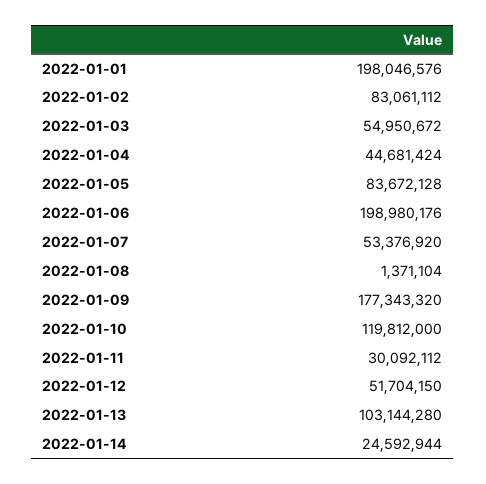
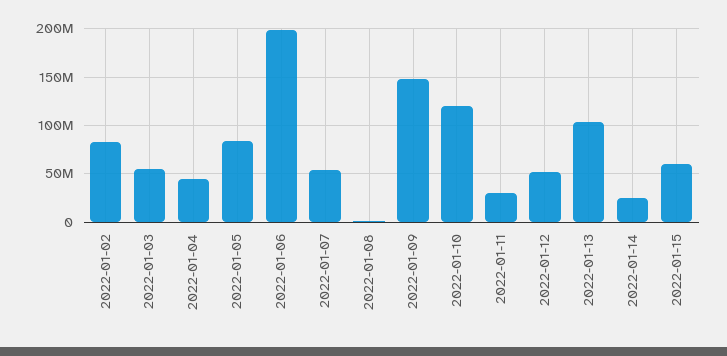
2022-01-01: 198046576 -> none
2022-01-09: 177343320 -> 150000000
2022-01-15: none -> 60000000

